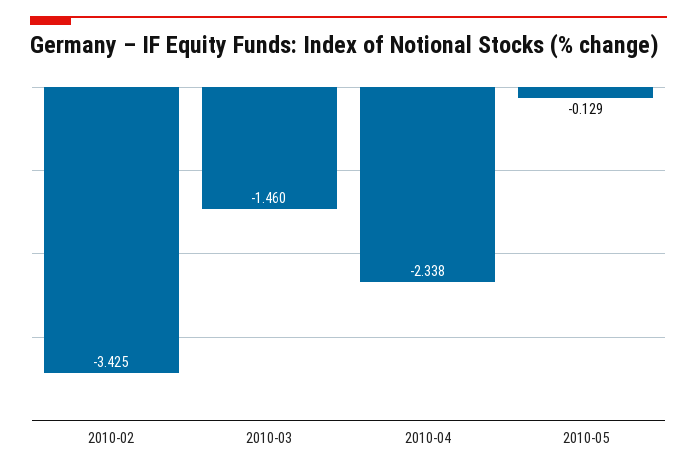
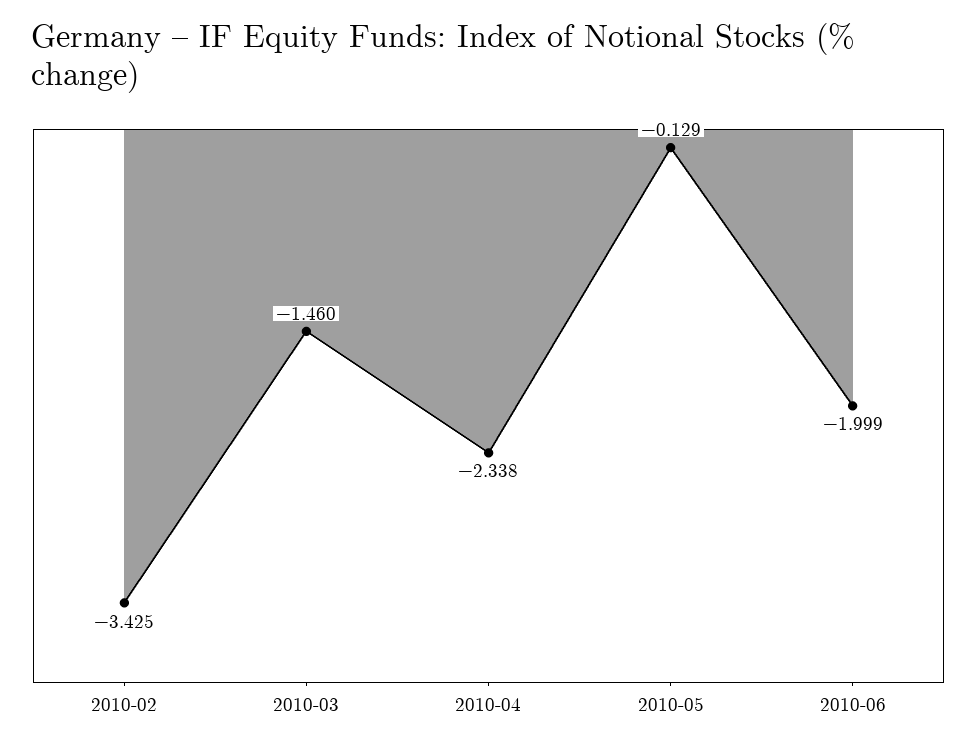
2010-06: none -> -1.999

